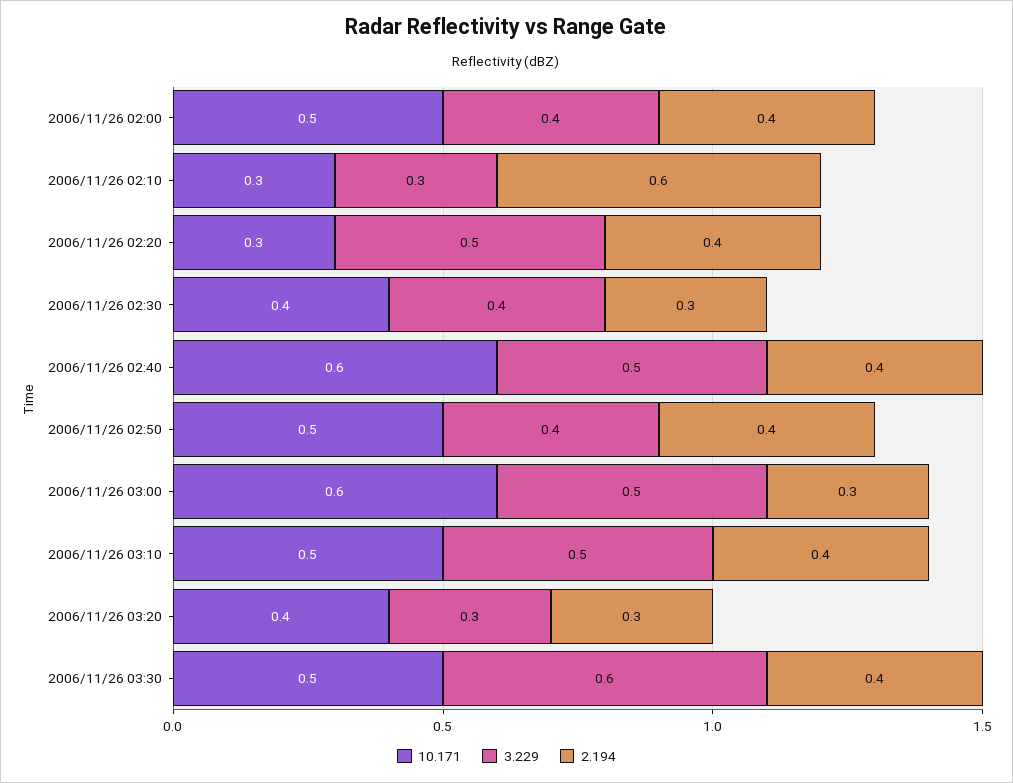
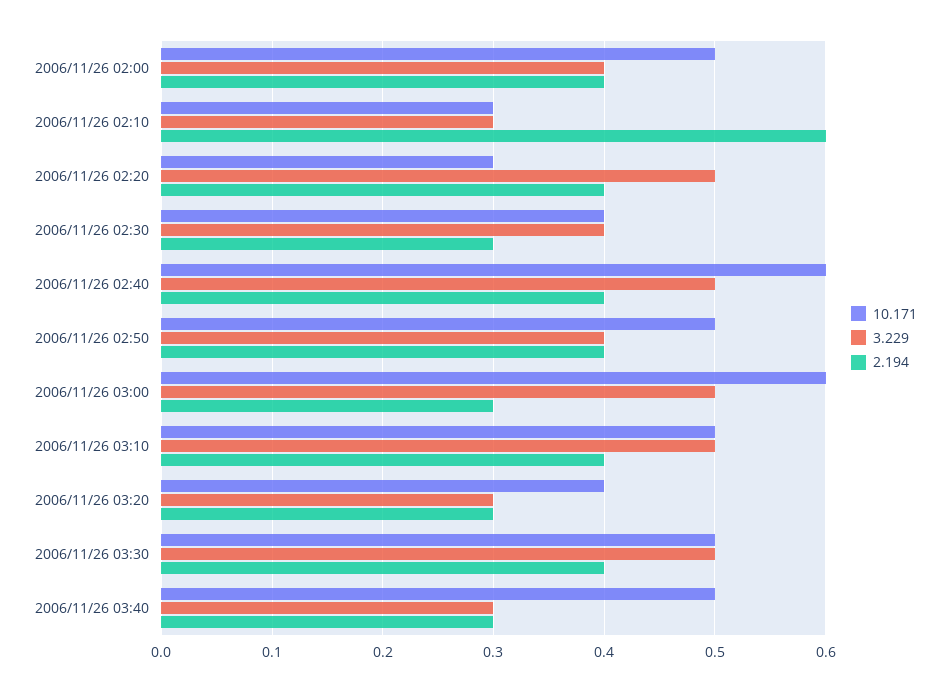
3.229, 2006/11/26 03:30: 0.6 -> 0.5
10.171, 2006/11/26 03:40: none -> 0.5
3.229, 2006/11/26 03:40: none -> 0.3
2.194, 2006/11/26 03:40: none -> 0.3

